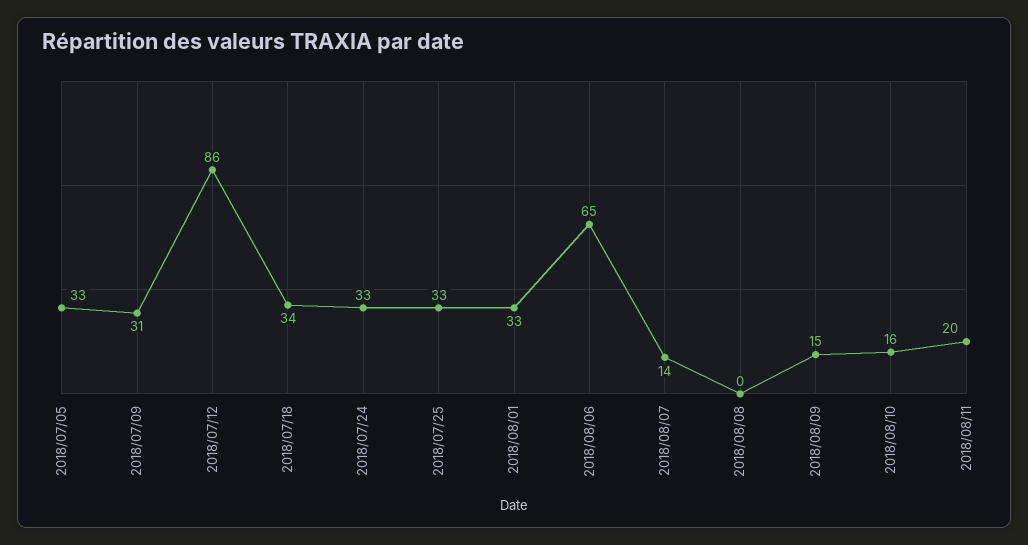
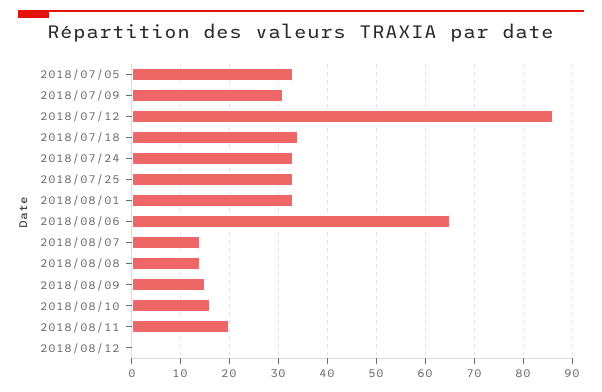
2018/08/08: 0 -> 15
2018/08/12: none -> 0

